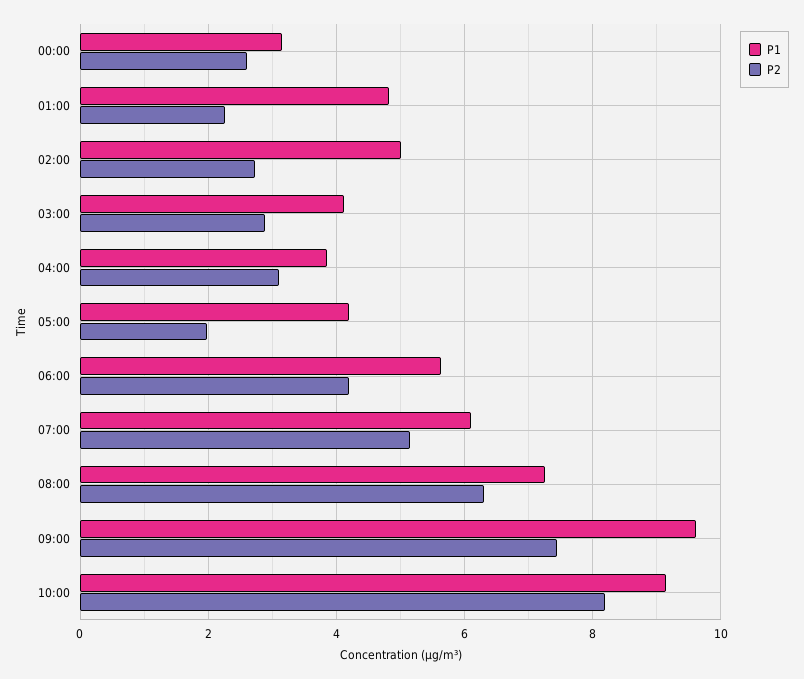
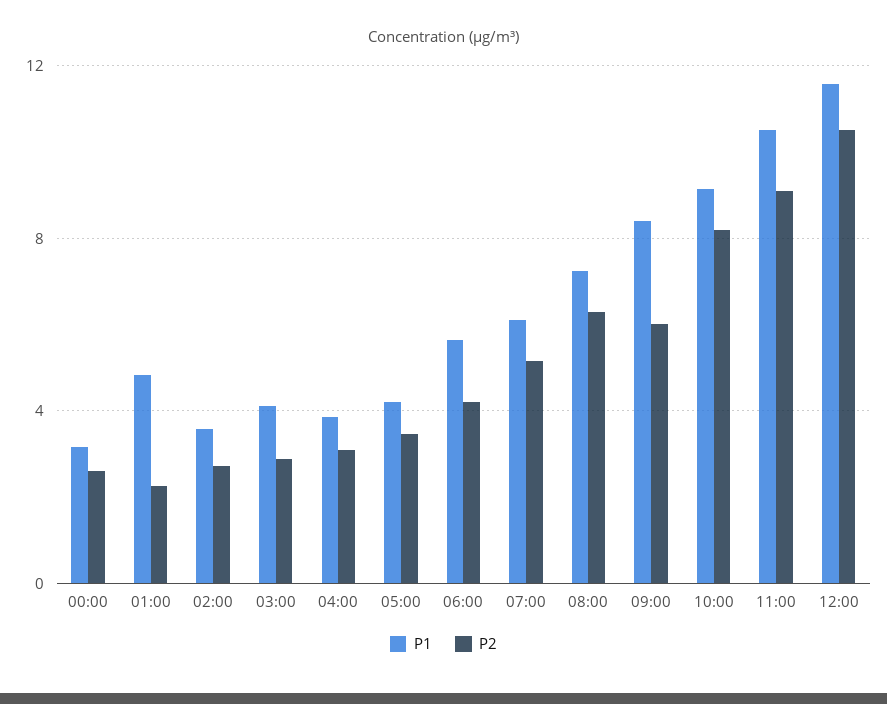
P1, 02:00: 5 -> 3.5
P2, 05:00: 2 -> 3.5
P1, 09:00: 9.6 -> 8.5
P2, 09:00: 7.4 -> 6
P1, 11:00: none -> 10.5
P2, 11:00: none -> 9
P1, 12:00: none -> 11.5
P2, 12:00: none -> 10.5

